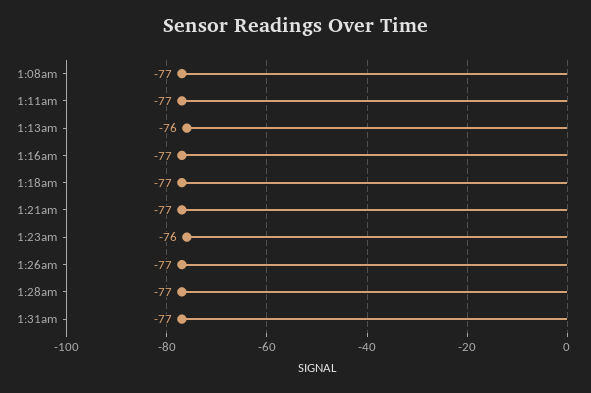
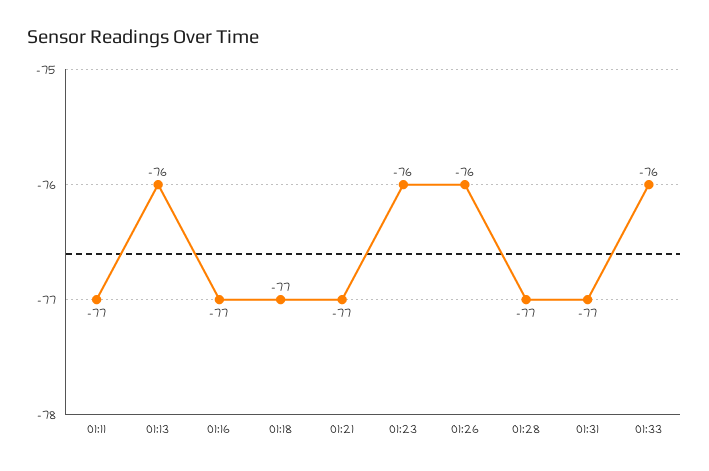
1:08am: -77 -> none
1:26am: -77 -> -76
01:33: none -> -76

